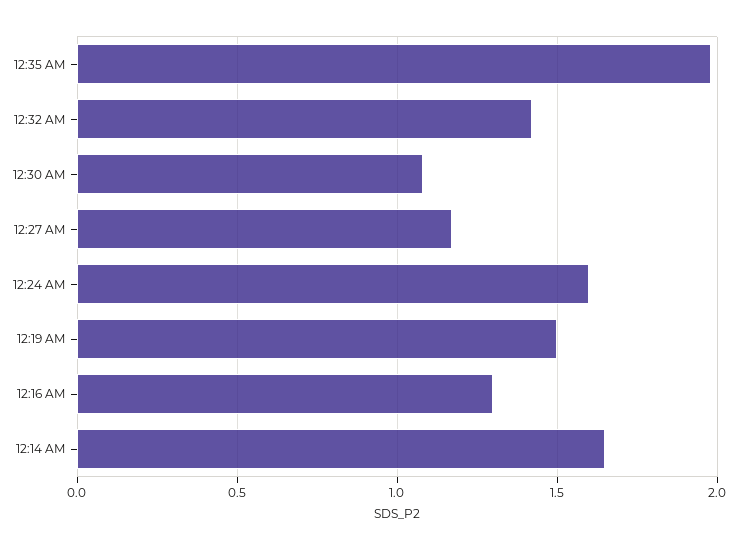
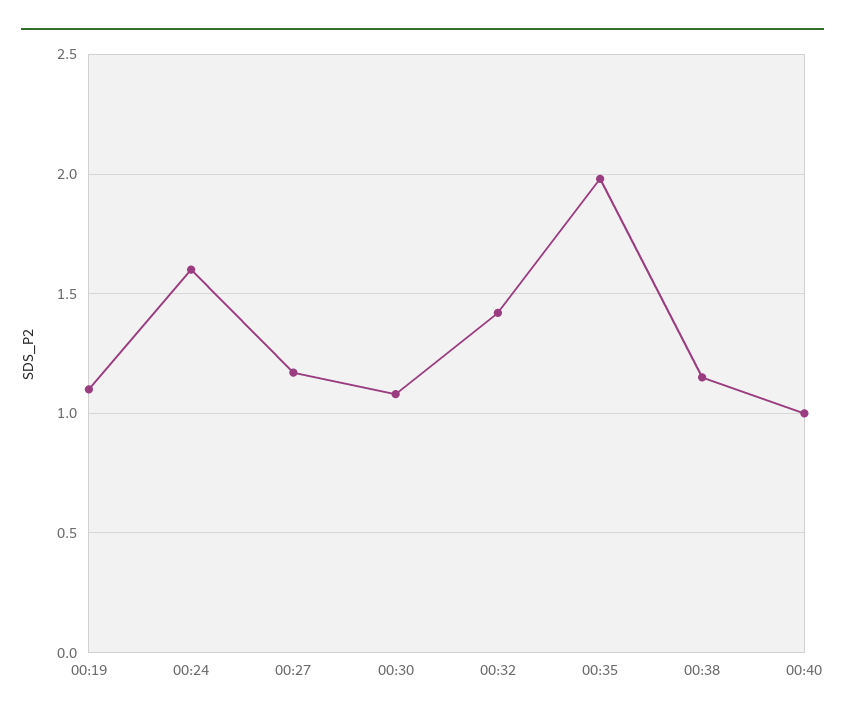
12:19 AM: 1.5 -> 1.1
12:16 AM: 1.3 -> none
12:14 AM: 1.65 -> none
00:38: none -> 1.15
00:40: none -> 1

